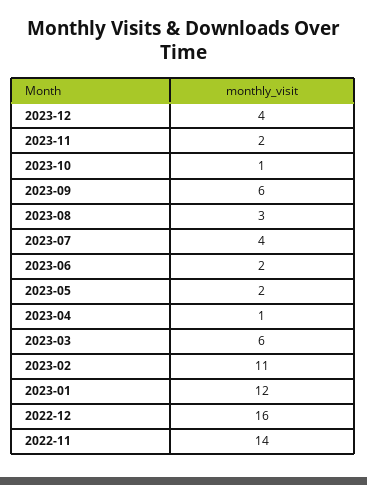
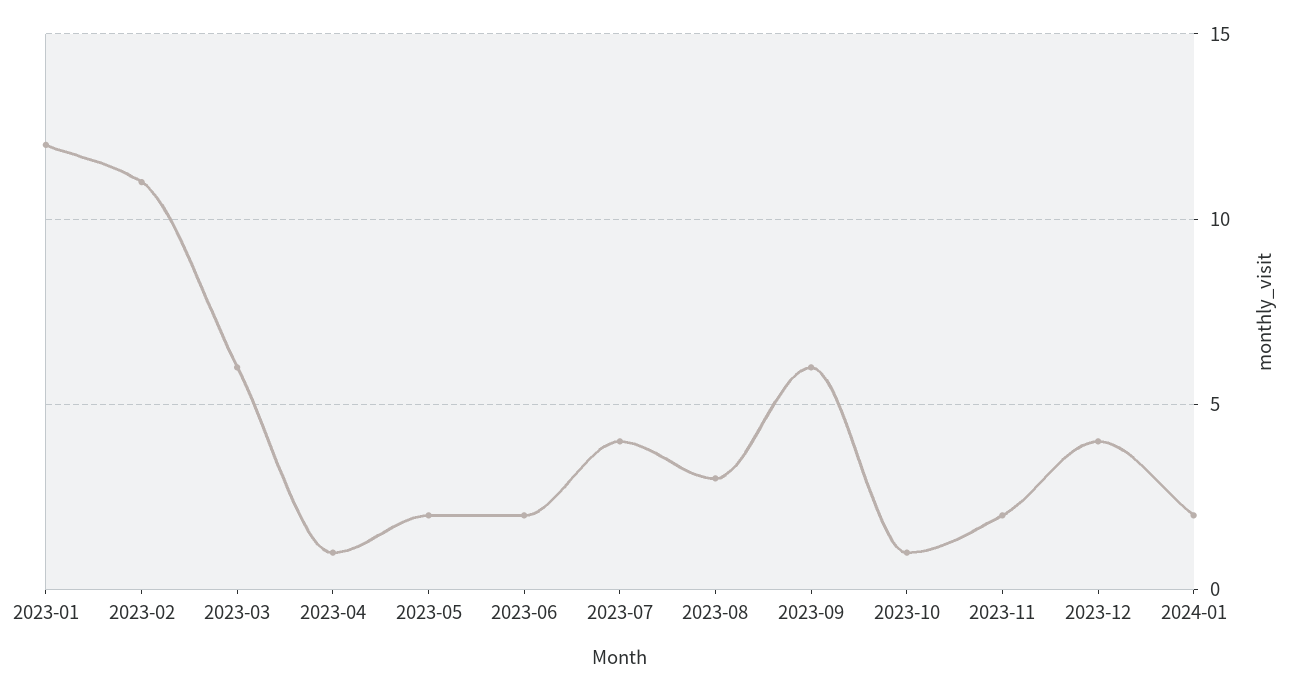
2022-12: 16 -> none
2022-11: 14 -> none
2024-01: none -> 2

